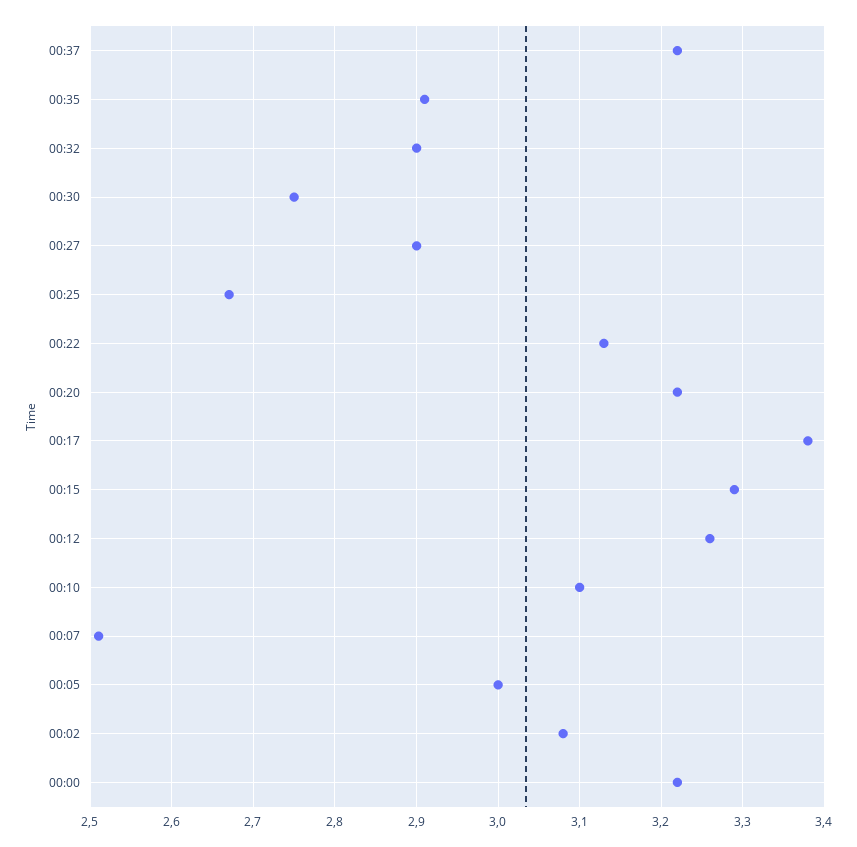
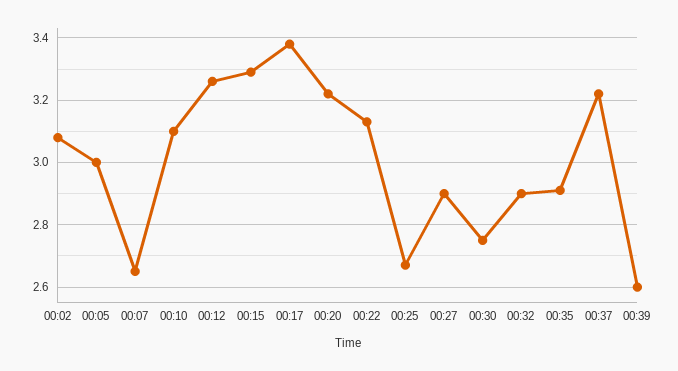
00:07: 2.51 -> 2.65
00:00: 3.22 -> none
00:39: none -> 2.6

